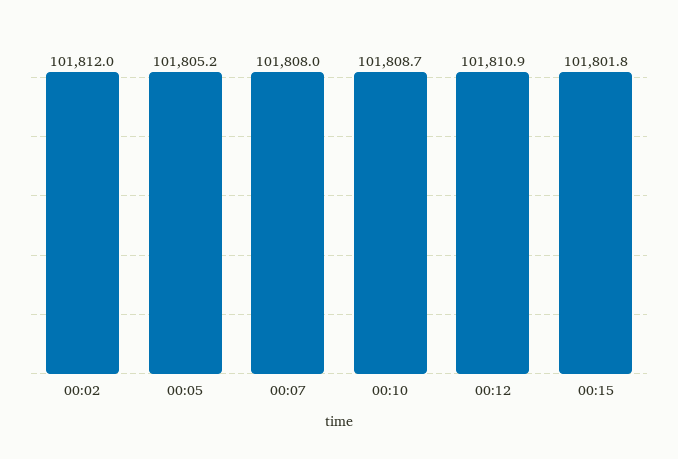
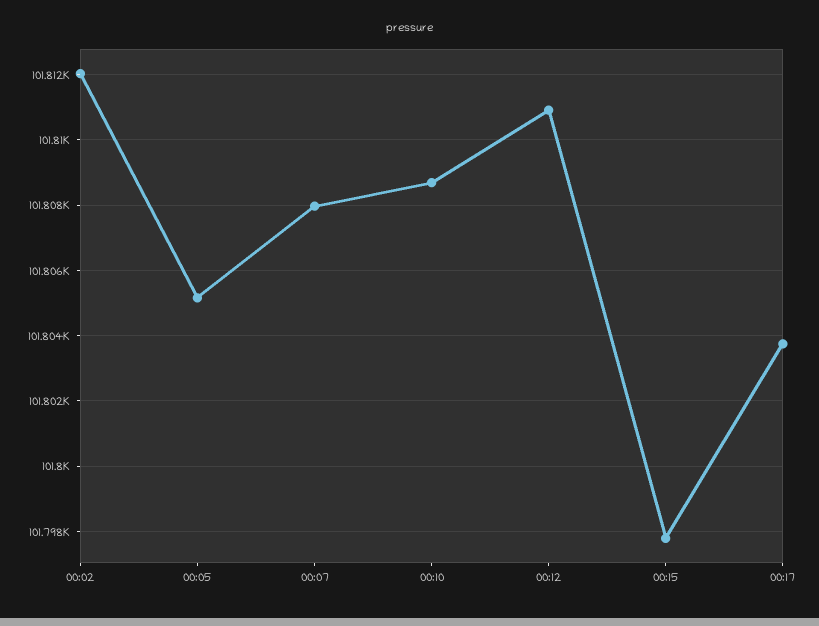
00:15: 101801.8 -> 101797.8
00:17: none -> 101803.8

